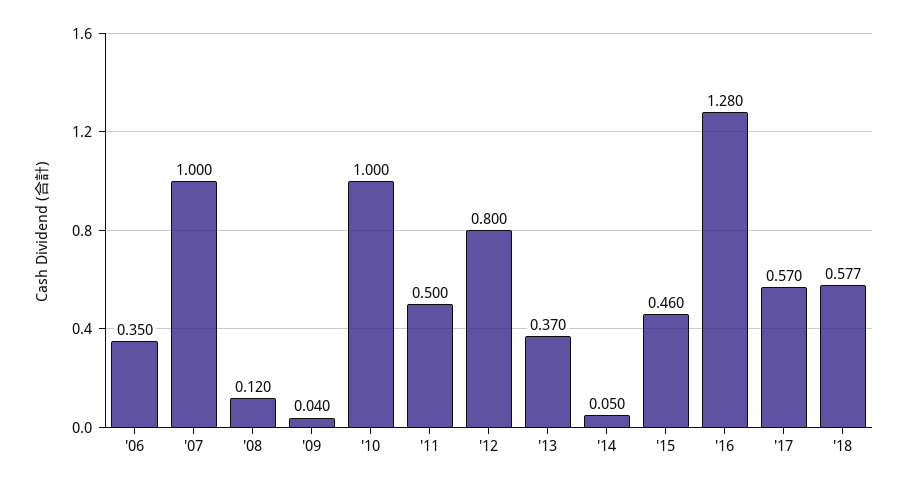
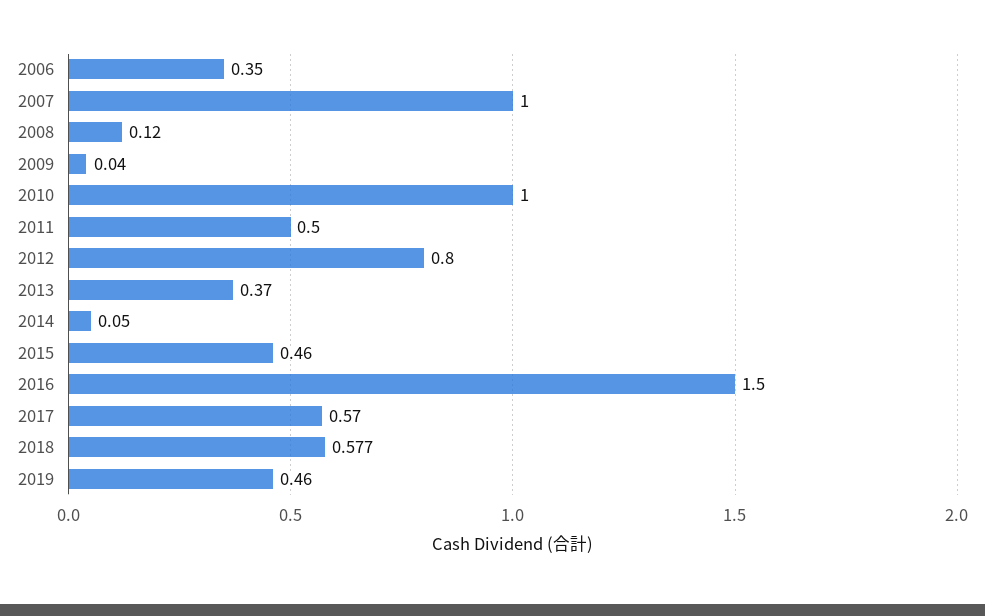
'16: 1.28 -> 1.5
2019: none -> 0.46

